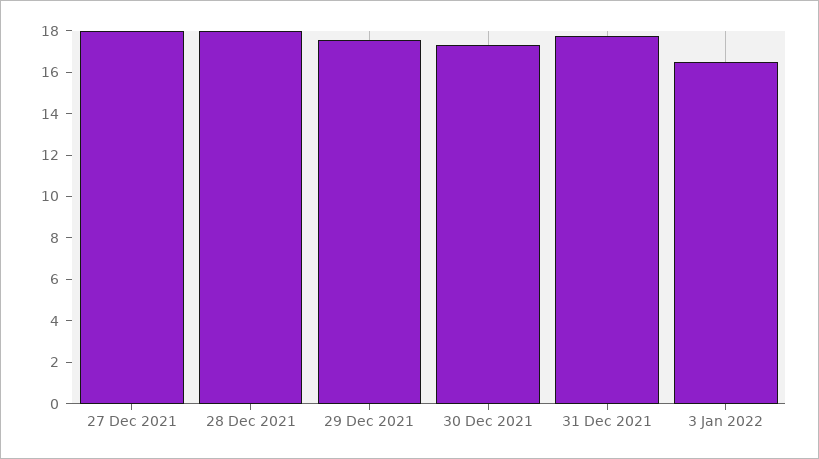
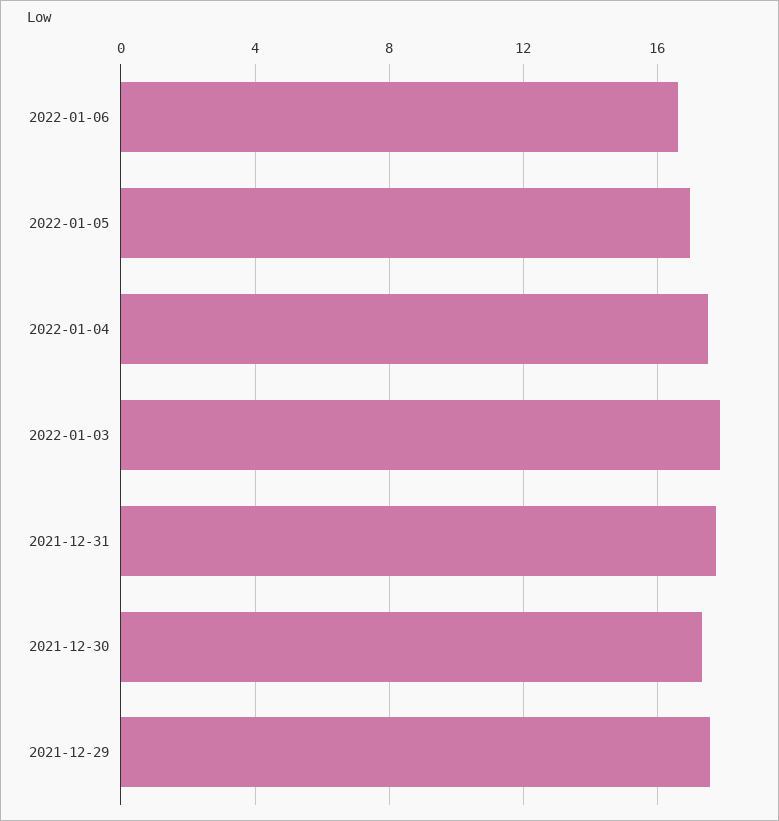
27 Dec 2021: 18 -> none
28 Dec 2021: 18 -> none
3 Jan 2022: 16.5 -> 18
2022-01-06: none -> 16.5
2022-01-05: none -> 17
2022-01-04: none -> 17.5

